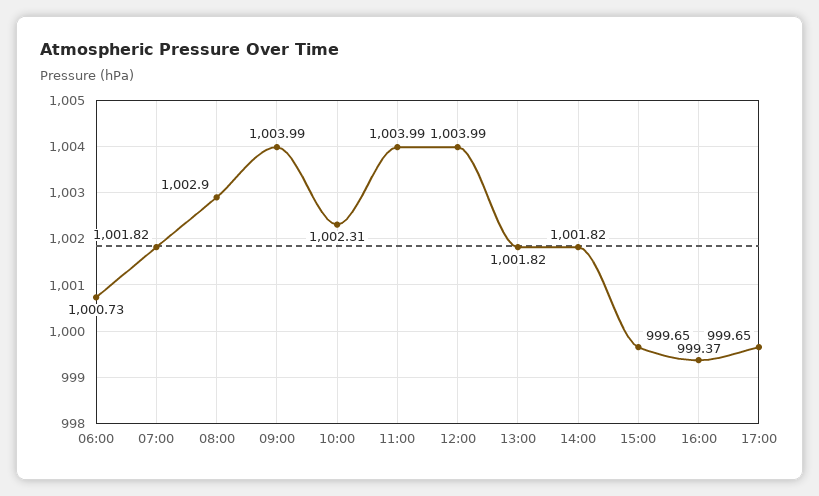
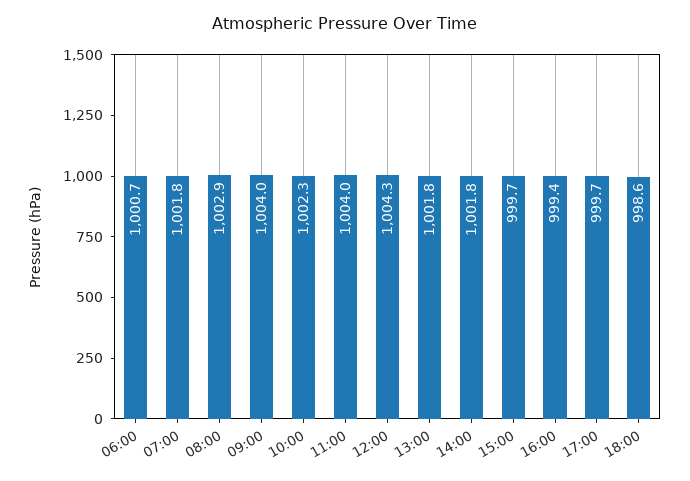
12:00: 1003.99 -> 1004.3
18:00: none -> 998.6

